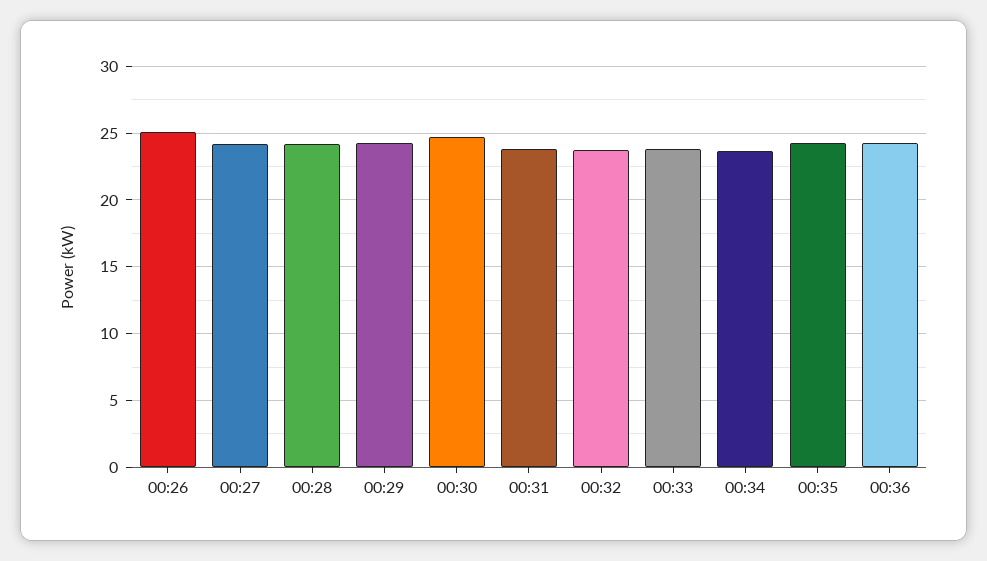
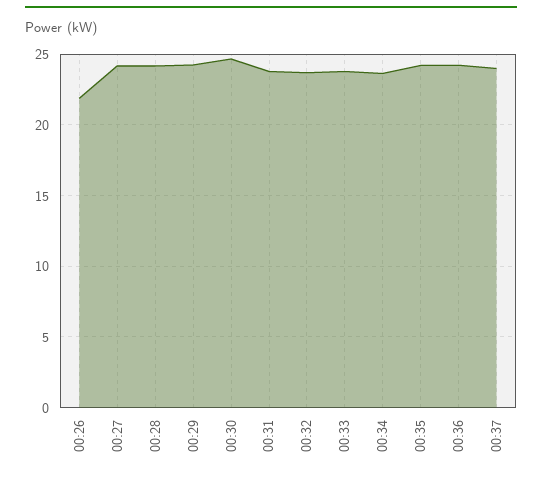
00:26: 25 -> 22
00:37: none -> 24

